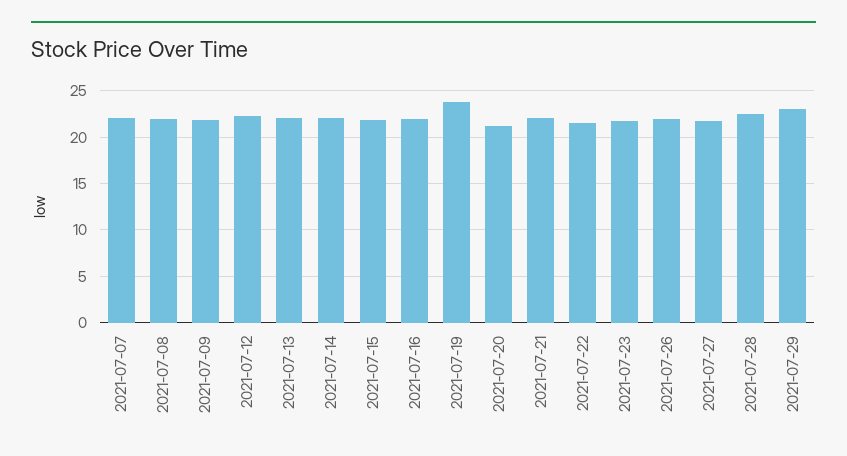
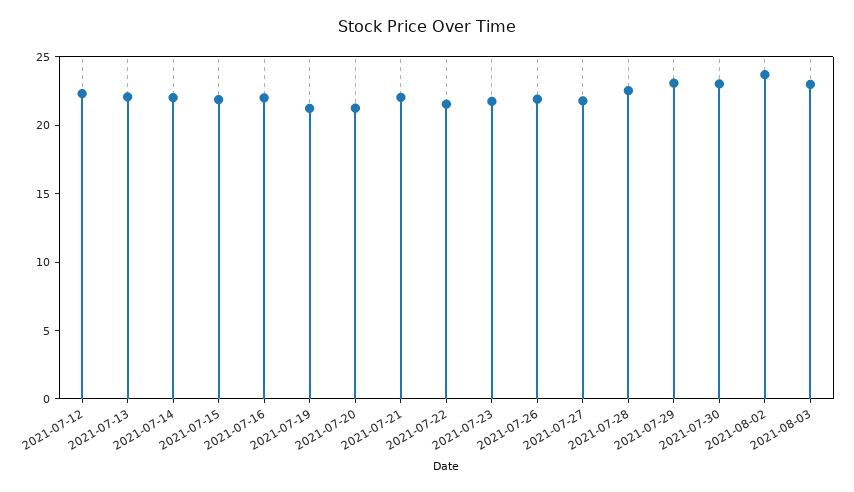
2021-07-07: 22 -> none
2021-07-08: 22 -> none
2021-07-09: 22 -> none
2021-07-19: 24 -> 21
2021-07-30: none -> 23
2021-08-02: none -> 24
2021-08-03: none -> 23

